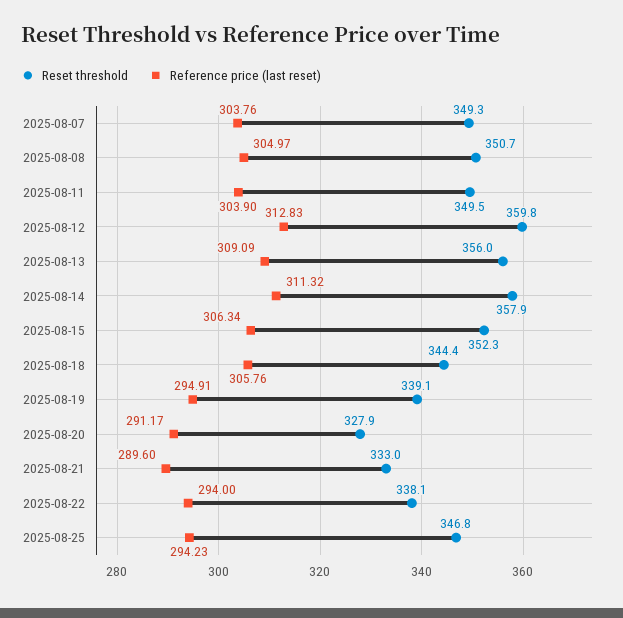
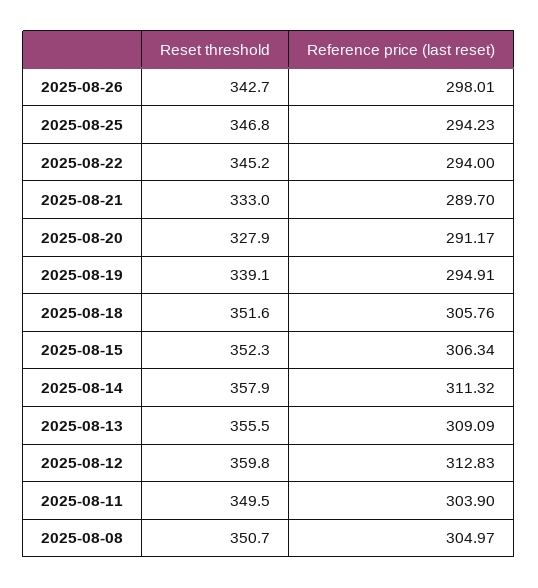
Reset threshold, 2025-08-07: 349.3 -> none
Reference price (last reset), 2025-08-07: 303.76 -> none
Reset threshold, 2025-08-13: 356 -> 355.5
Reset threshold, 2025-08-18: 344.4 -> 351.6
Reference price (last reset), 2025-08-21: 289.6 -> 289.7
Reset threshold, 2025-08-22: 338.1 -> 345.2
Reset threshold, 2025-08-26: none -> 342.7
Reference price (last reset), 2025-08-26: none -> 298.01

